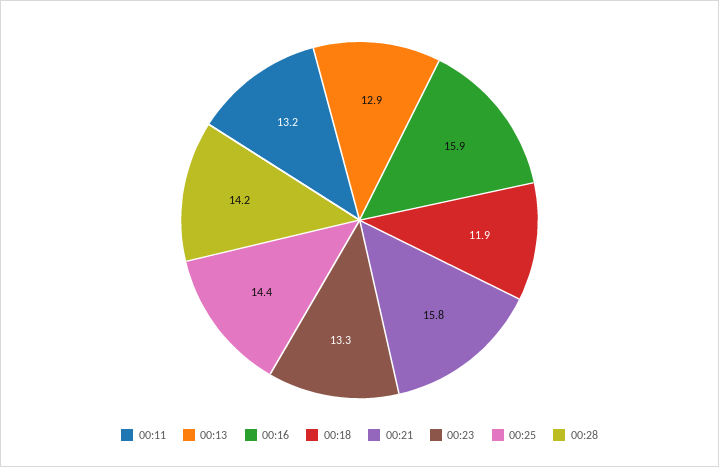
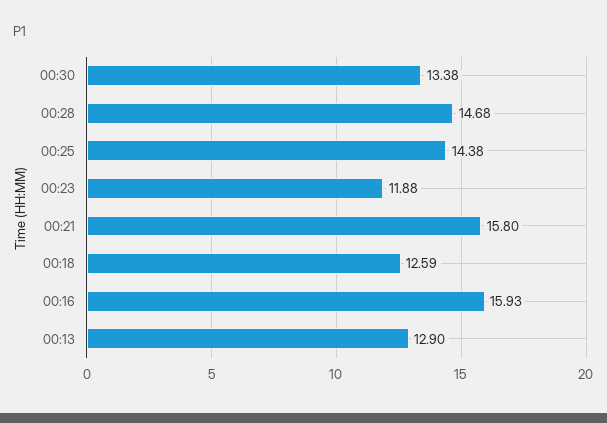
00:11: 13.2 -> none
00:18: 11.9 -> 12.59
00:23: 13.3 -> 11.88
00:28: 14.2 -> 14.68
00:30: none -> 13.38

